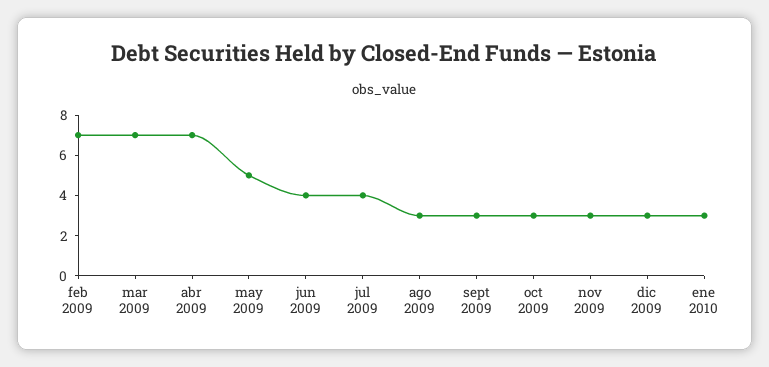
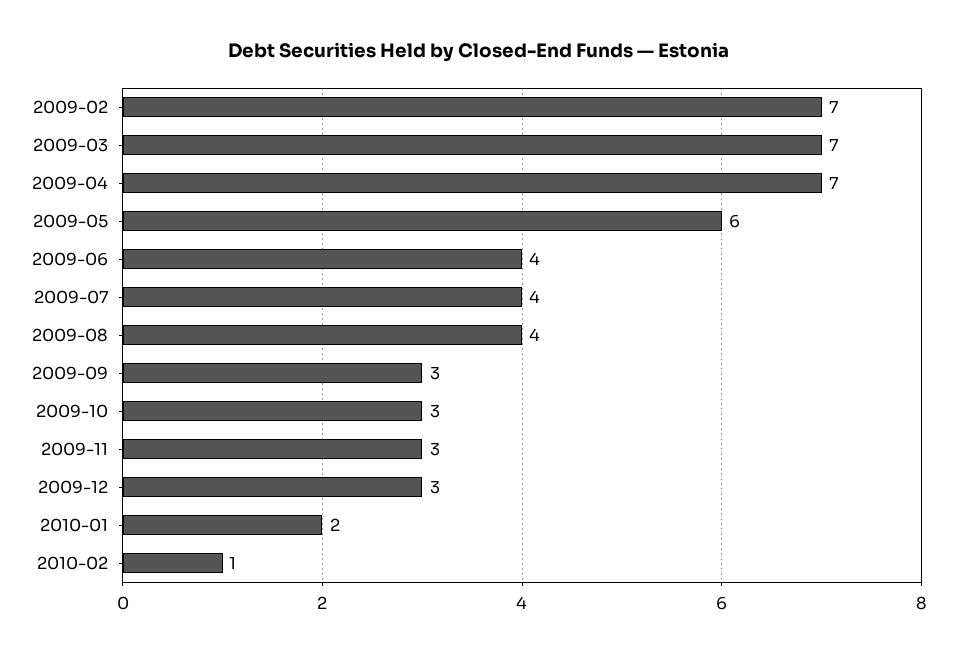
may 2009: 5 -> 6
ago 2009: 3 -> 4
ene 2010: 3 -> 2
2010-02: none -> 1

